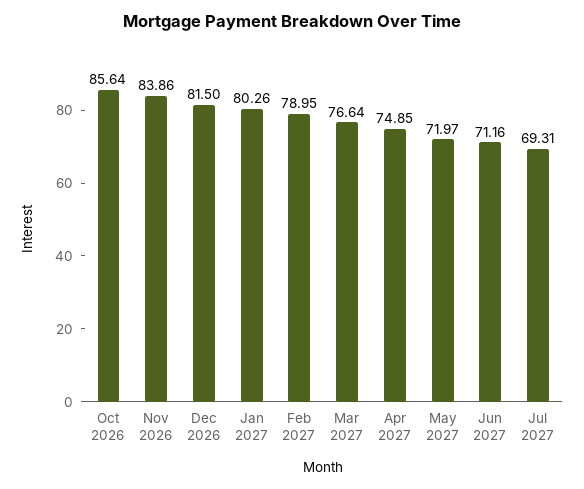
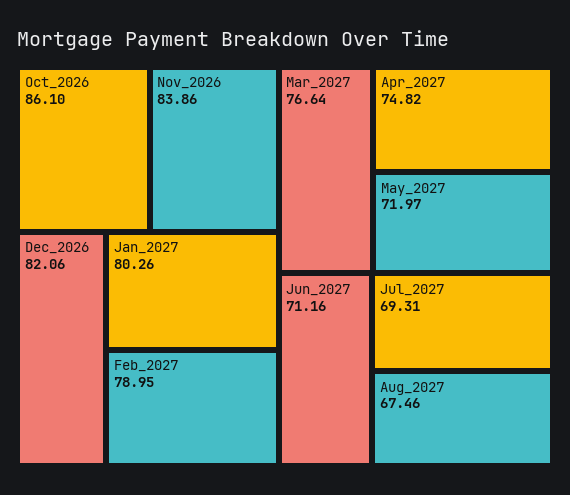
Oct 2026: 85.64 -> 86.1
Dec 2026: 81.5 -> 82.06
Apr 2027: 74.85 -> 74.82
Aug_2027: none -> 67.46

